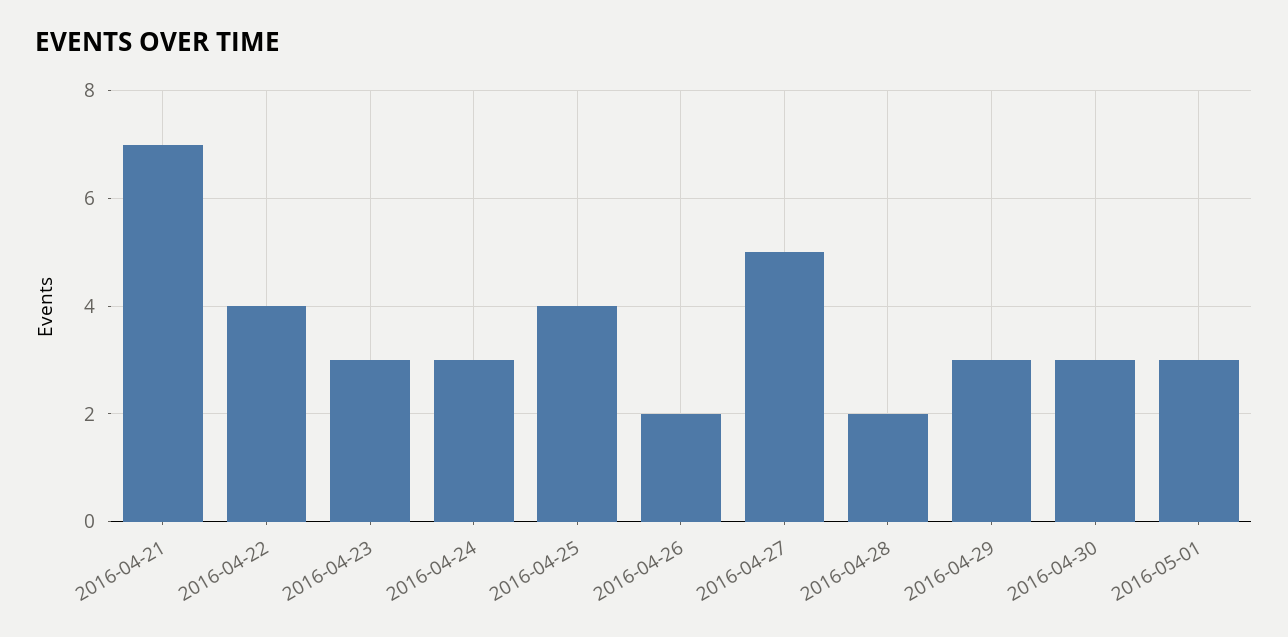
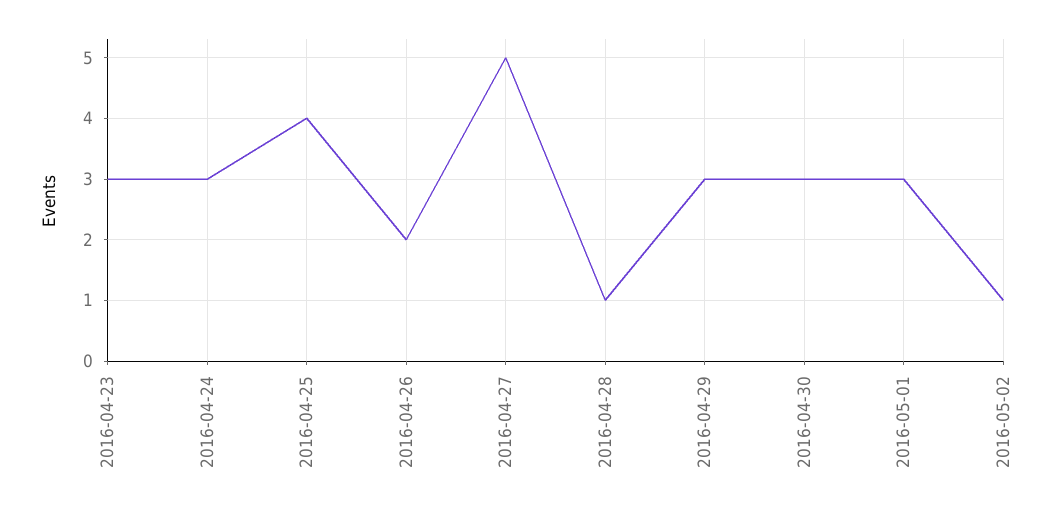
2016-04-21: 7 -> none
2016-04-22: 4 -> none
2016-04-28: 2 -> 1
2016-05-02: none -> 1

